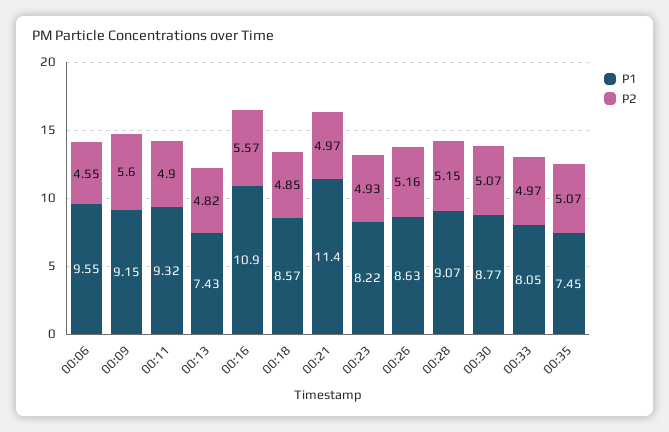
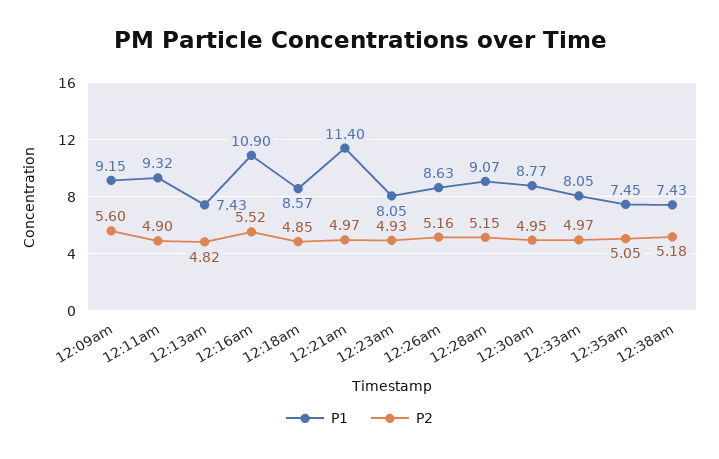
P1, 00:06: 9.55 -> none
P2, 00:06: 4.55 -> none
P2, 00:16: 5.57 -> 5.52
P1, 00:23: 8.22 -> 8.05
P2, 00:30: 5.07 -> 4.95
P2, 00:35: 5.07 -> 5.05
P1, 12:38am: none -> 7.43
P2, 12:38am: none -> 5.18

